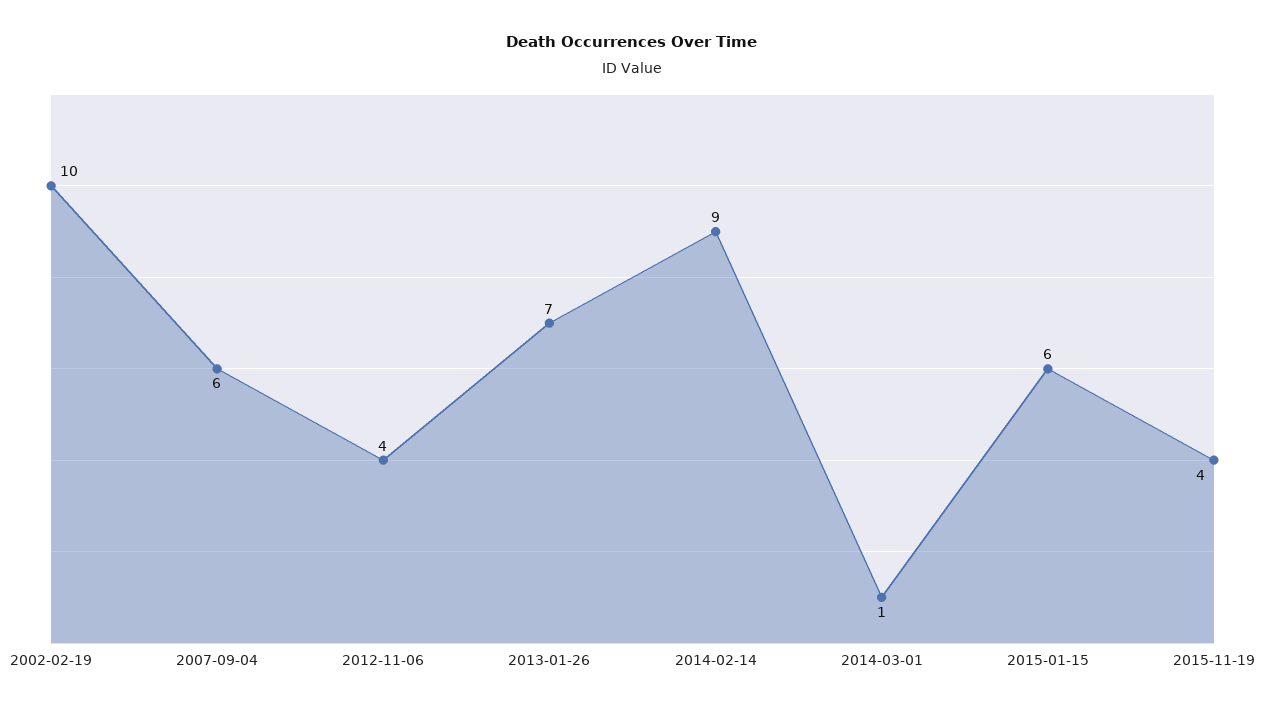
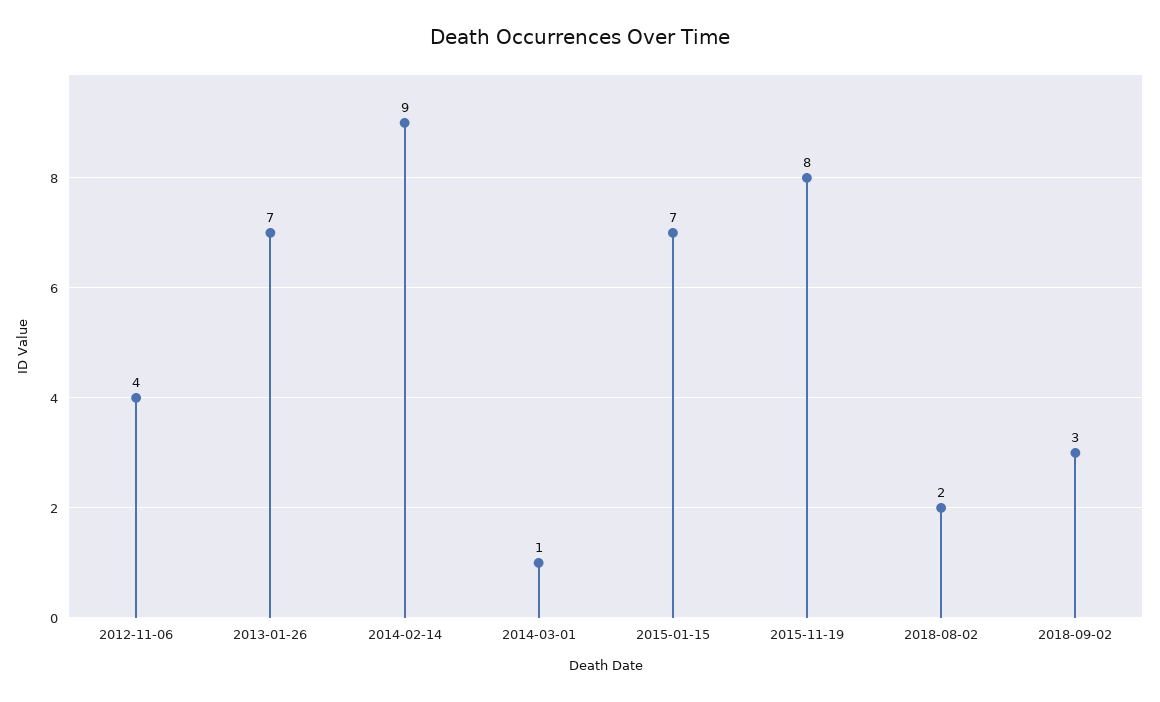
2002-02-19: 10 -> none
2007-09-04: 6 -> none
2015-01-15: 6 -> 7
2015-11-19: 4 -> 8
2018-08-02: none -> 2
2018-09-02: none -> 3

